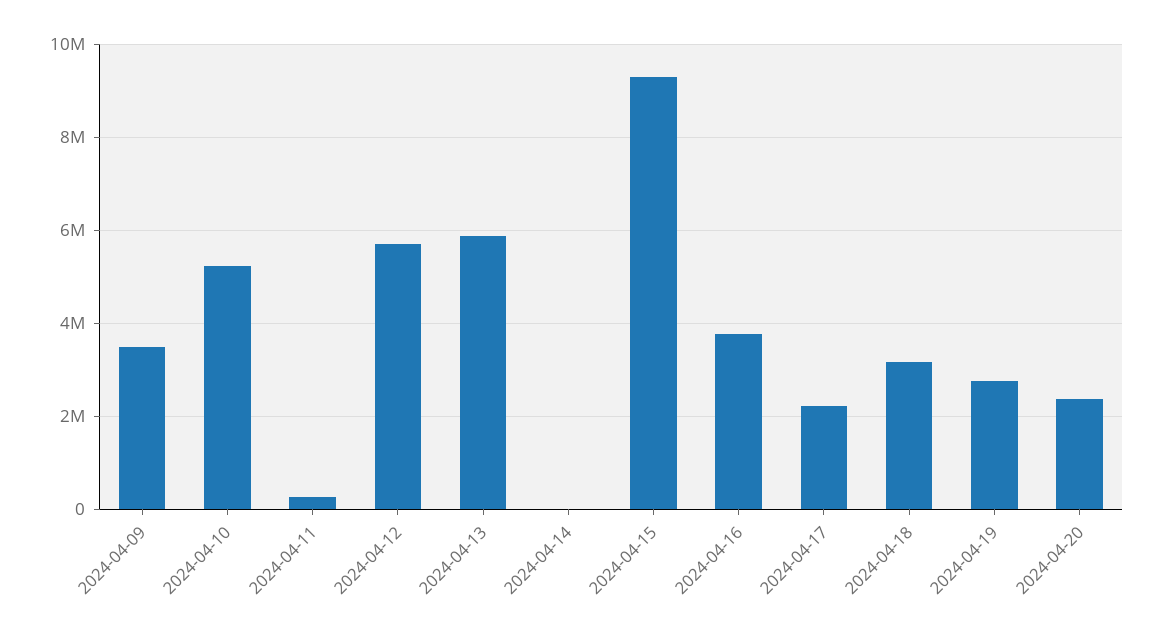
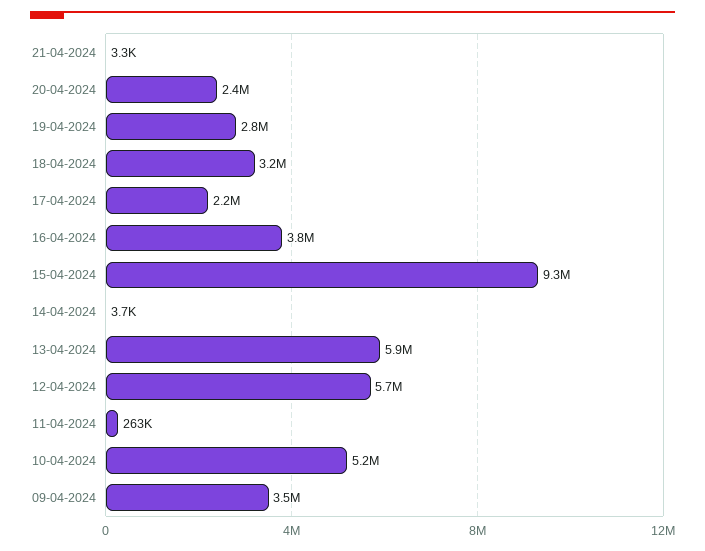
21-04-2024: none -> 3300

